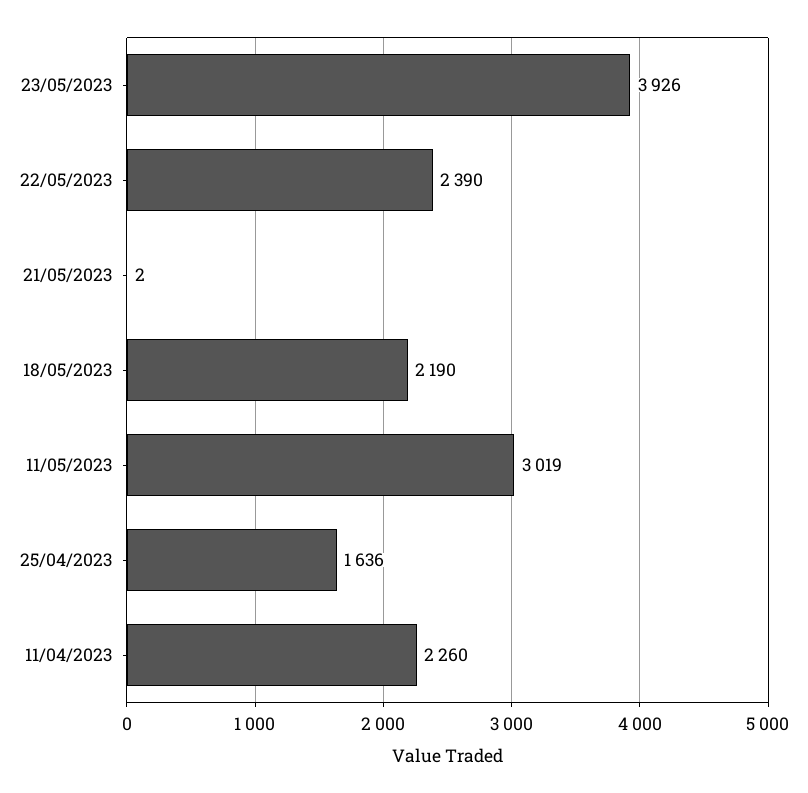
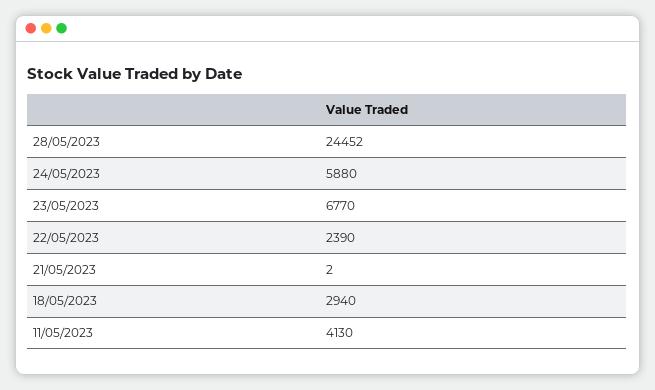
23/05/2023: 3926 -> 6770
18/05/2023: 2190 -> 2940
11/05/2023: 3019 -> 4130
25/04/2023: 1636 -> none
11/04/2023: 2260 -> none
28/05/2023: none -> 24452
24/05/2023: none -> 5880

